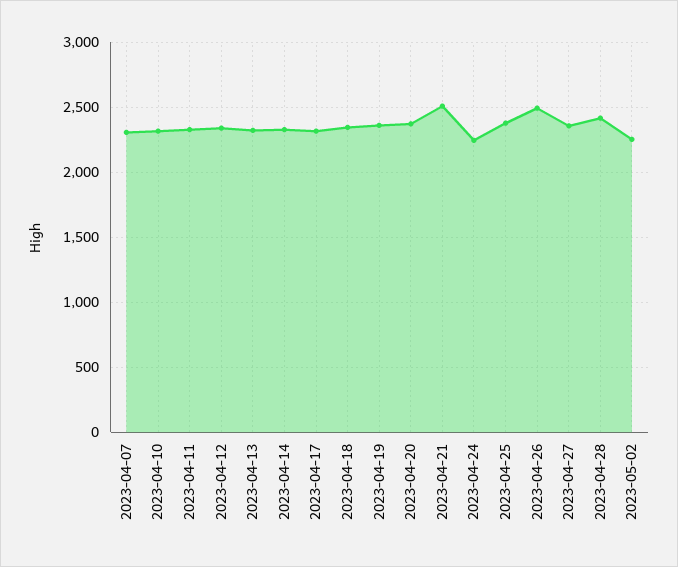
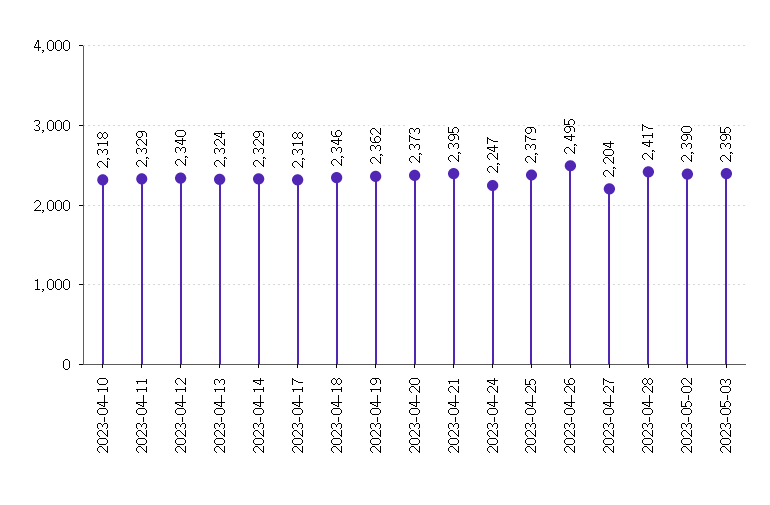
2023-04-07: 2300 -> none
2023-04-21: 2500 -> 2395
2023-04-27: 2350 -> 2204
2023-05-02: 2250 -> 2390
2023-05-03: none -> 2395

